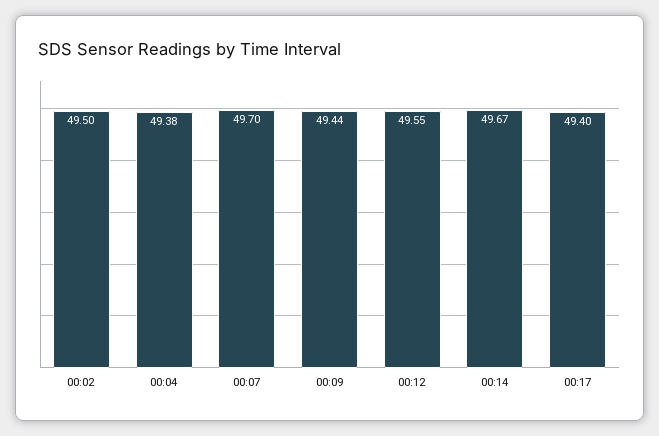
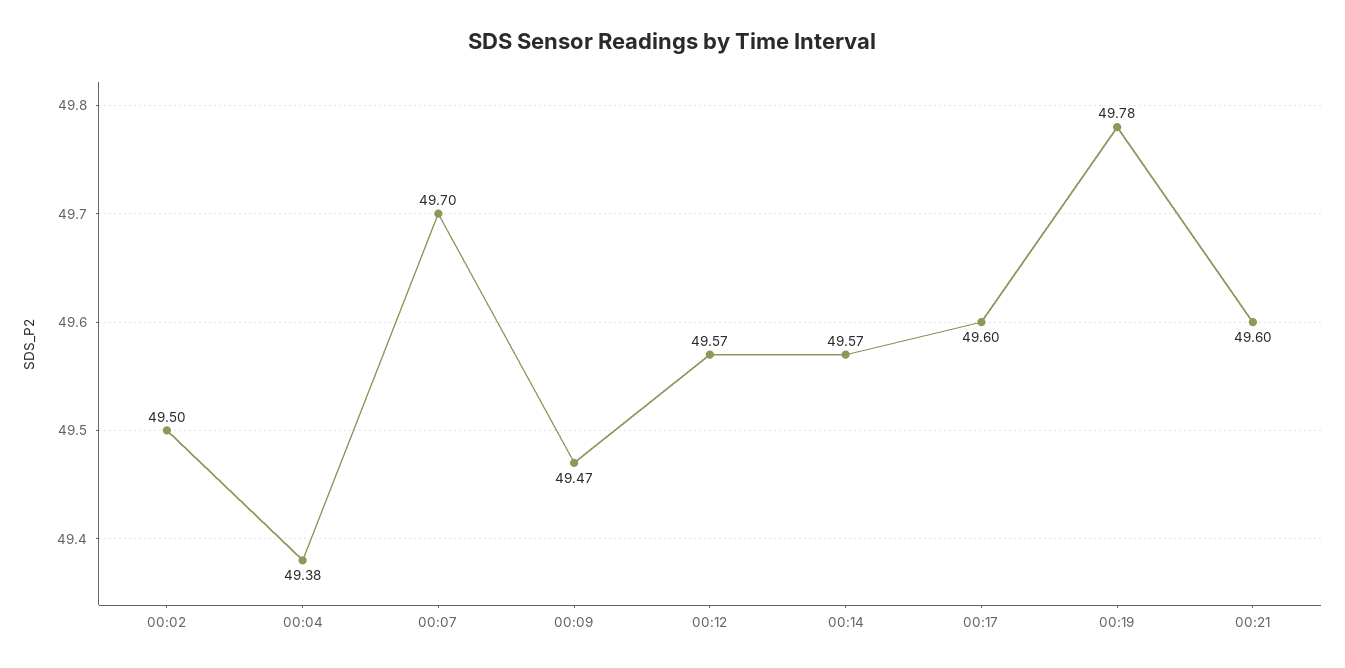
00:09: 49.44 -> 49.47
00:12: 49.55 -> 49.57
00:14: 49.67 -> 49.57
00:17: 49.4 -> 49.6
00:19: none -> 49.78
00:21: none -> 49.6

